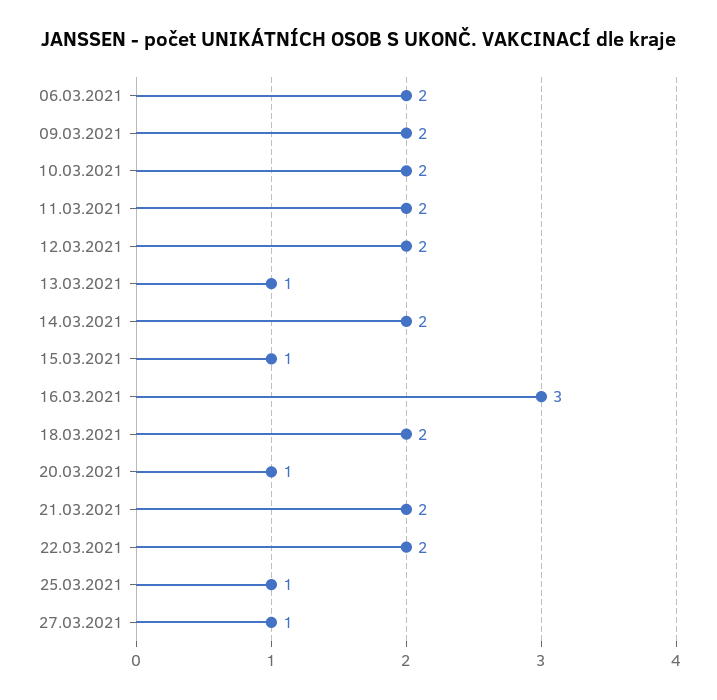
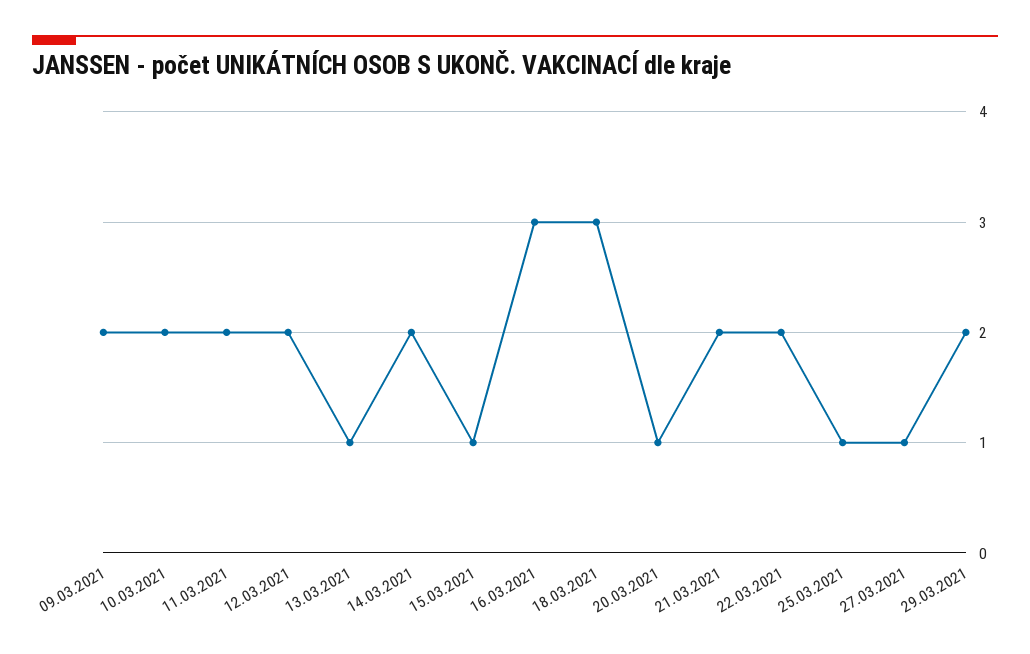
06.03.2021: 2 -> none
18.03.2021: 2 -> 3
29.03.2021: none -> 2

